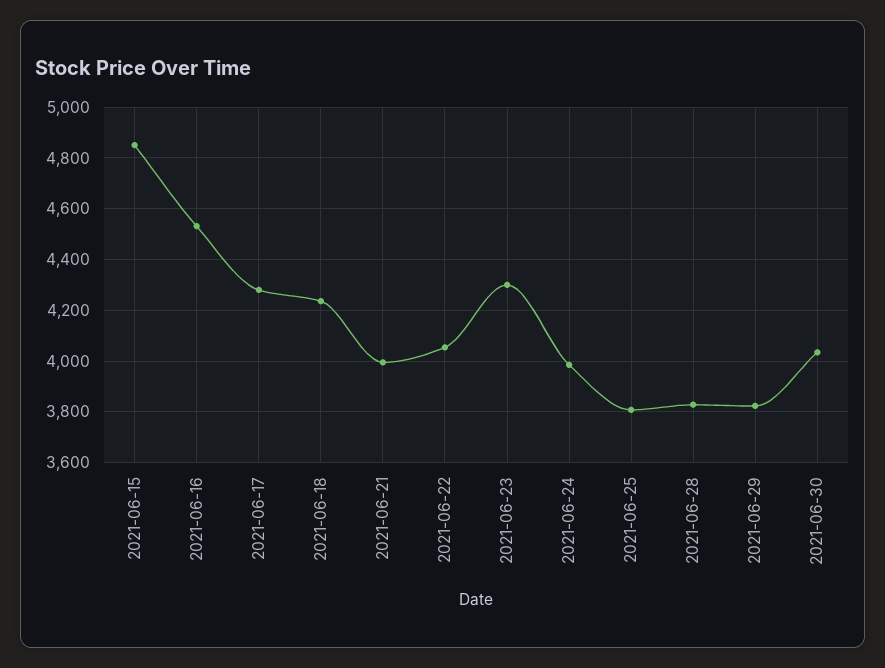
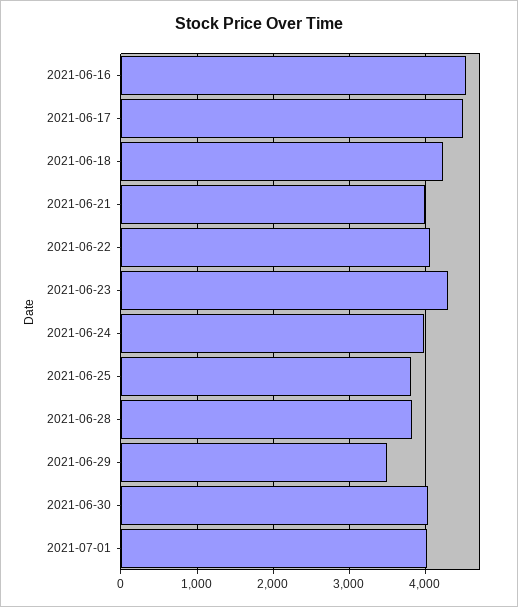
2021-06-15: 4850 -> none
2021-06-17: 4275 -> 4500
2021-06-29: 3825 -> 3500
2021-07-01: none -> 4000

